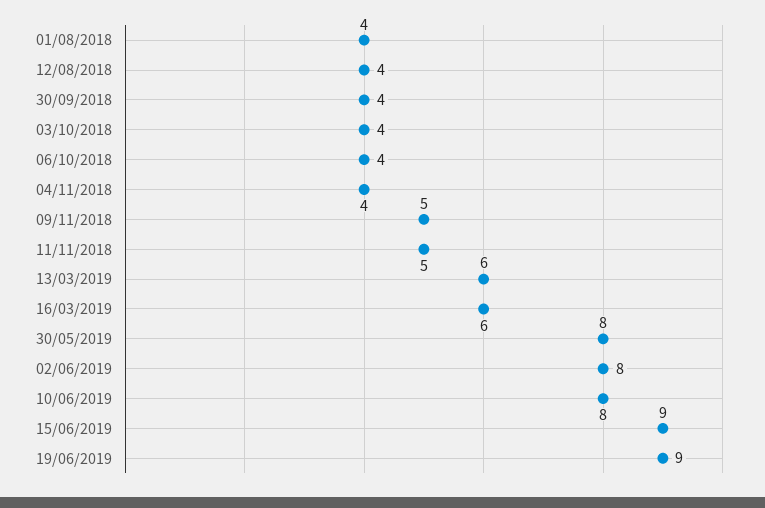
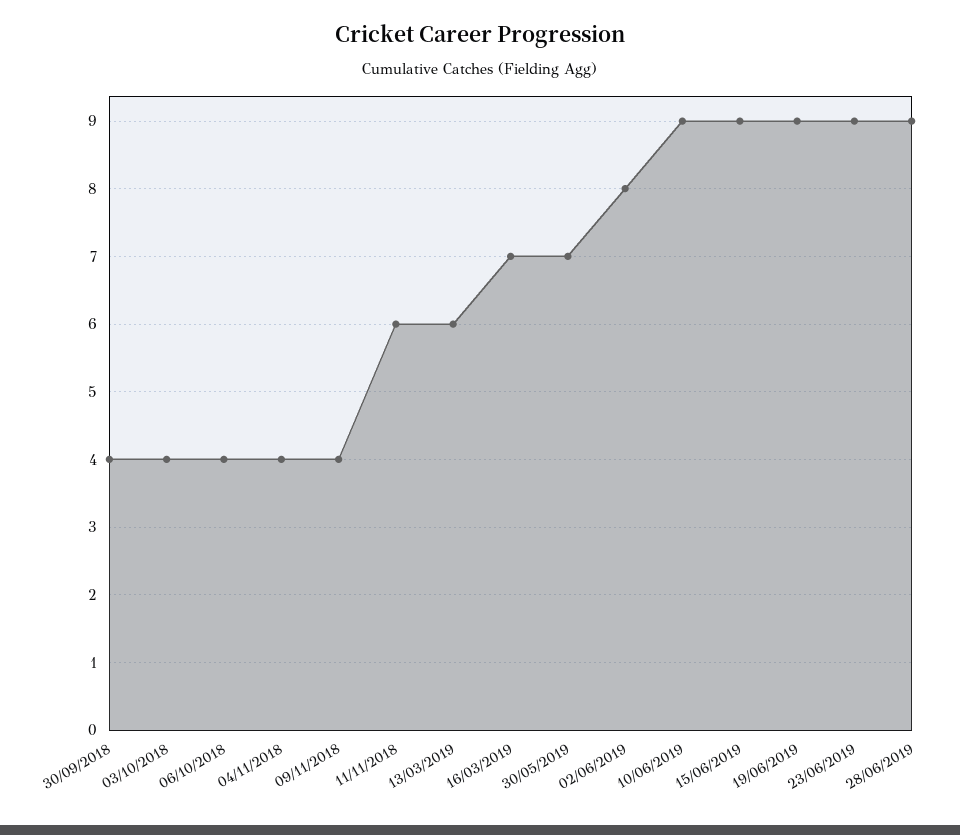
01/08/2018: 4 -> none
12/08/2018: 4 -> none
09/11/2018: 5 -> 4
11/11/2018: 5 -> 6
16/03/2019: 6 -> 7
30/05/2019: 8 -> 7
10/06/2019: 8 -> 9
23/06/2019: none -> 9
28/06/2019: none -> 9

